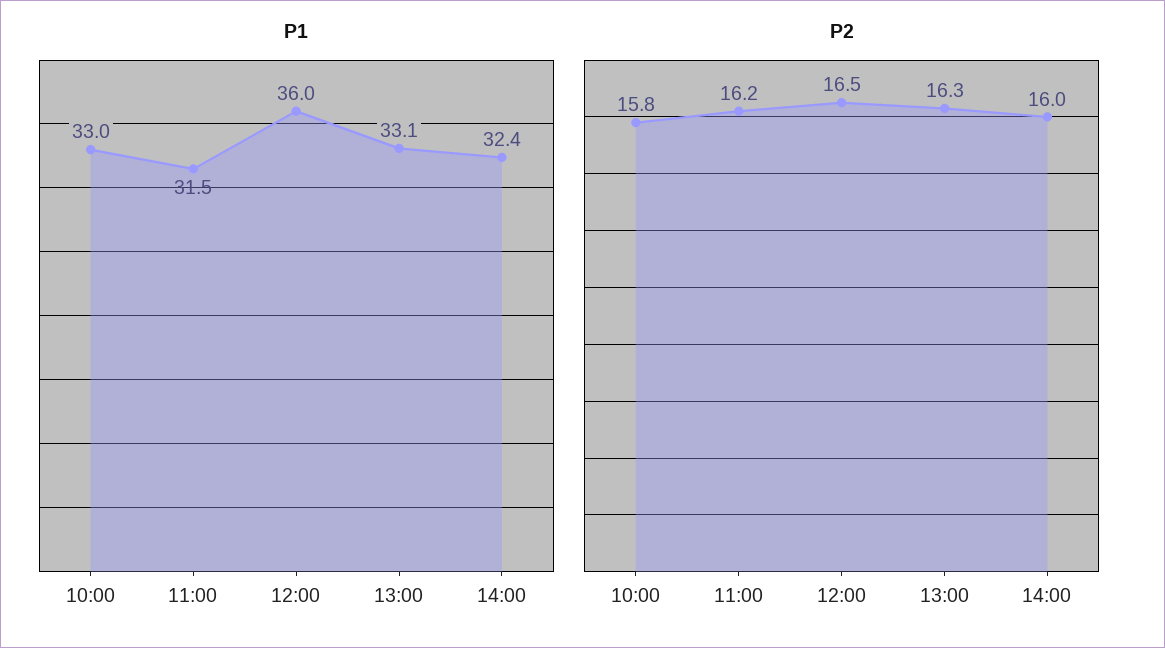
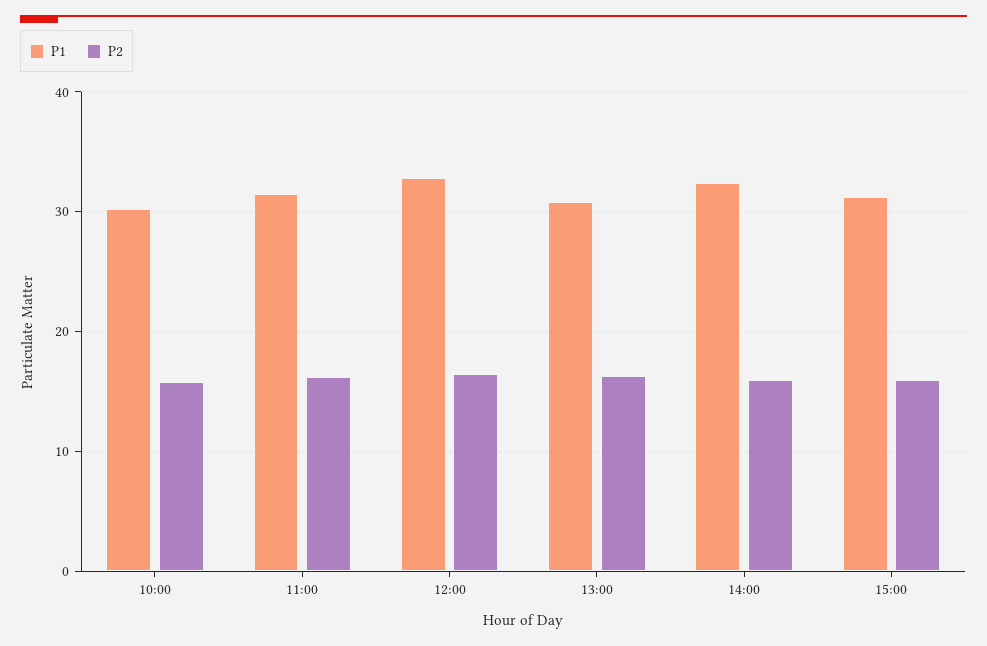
P1, 10:00: 33 -> 30
P1, 12:00: 36 -> 33
P1, 13:00: 33.1 -> 31
P1, 15:00: none -> 31
P2, 15:00: none -> 16

